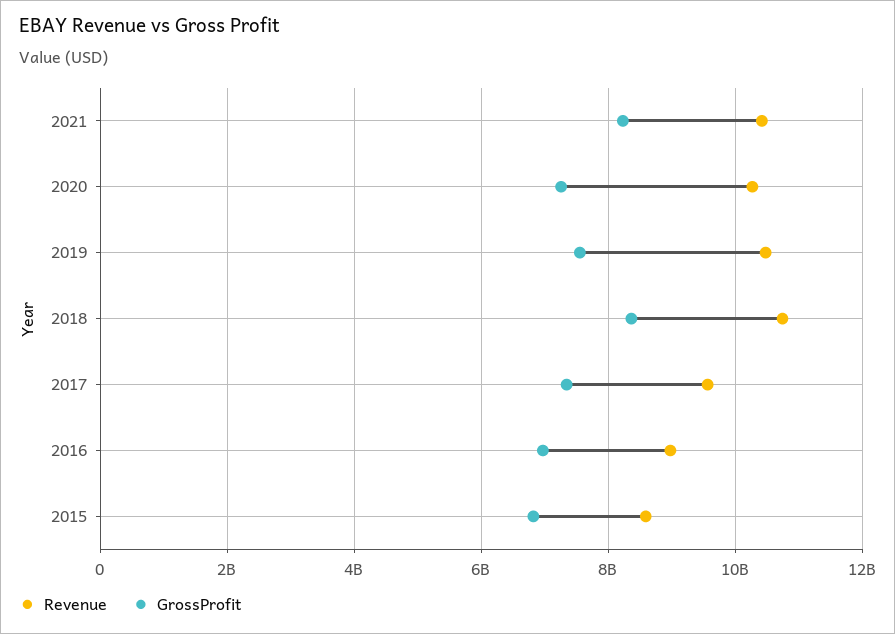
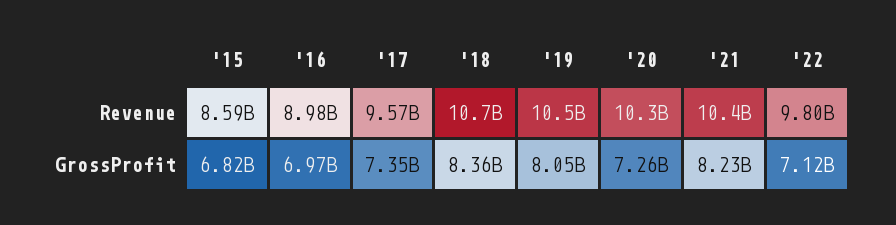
GrossProfit, 2019: 7600000000 -> 8050000000
Revenue, '22: none -> 9800000000
GrossProfit, '22: none -> 7120000000

